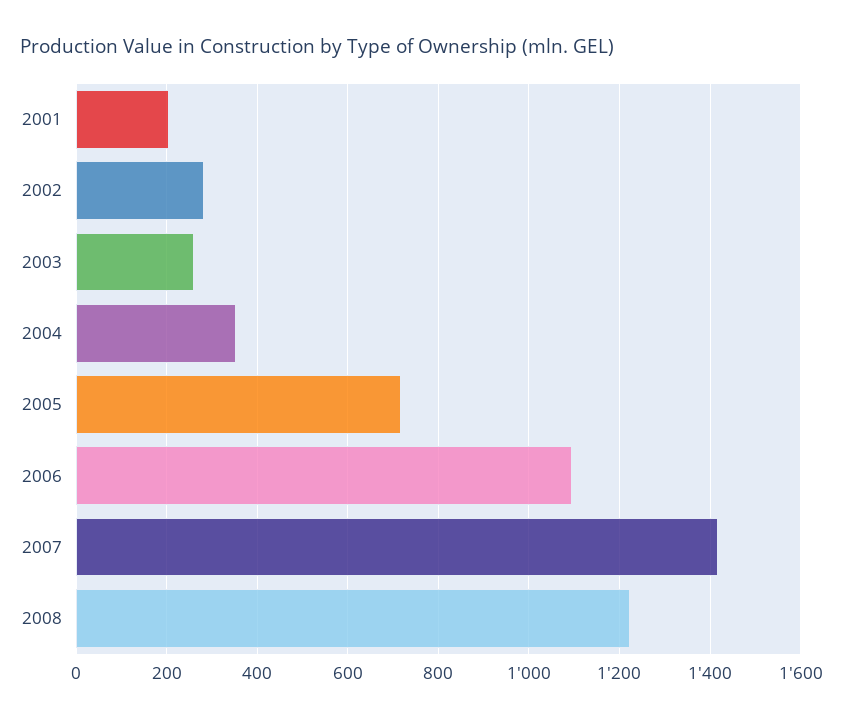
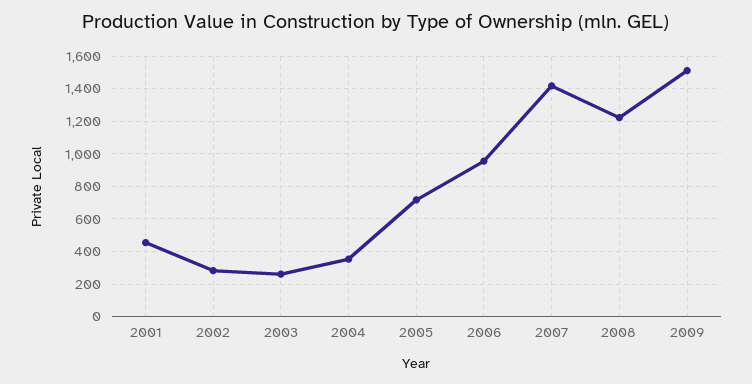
2001: 200 -> 450
2006: 1100 -> 950
2009: none -> 1500

